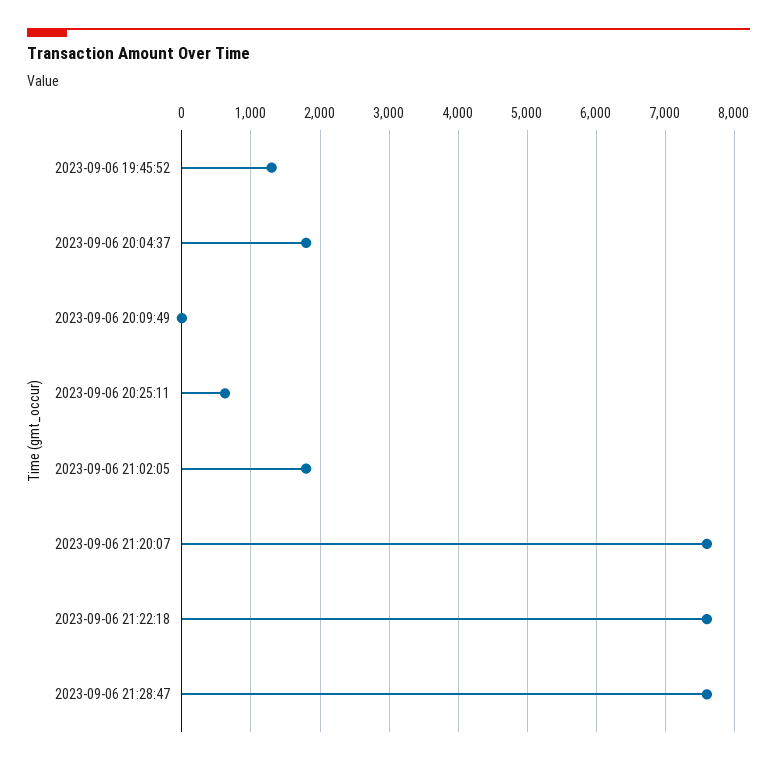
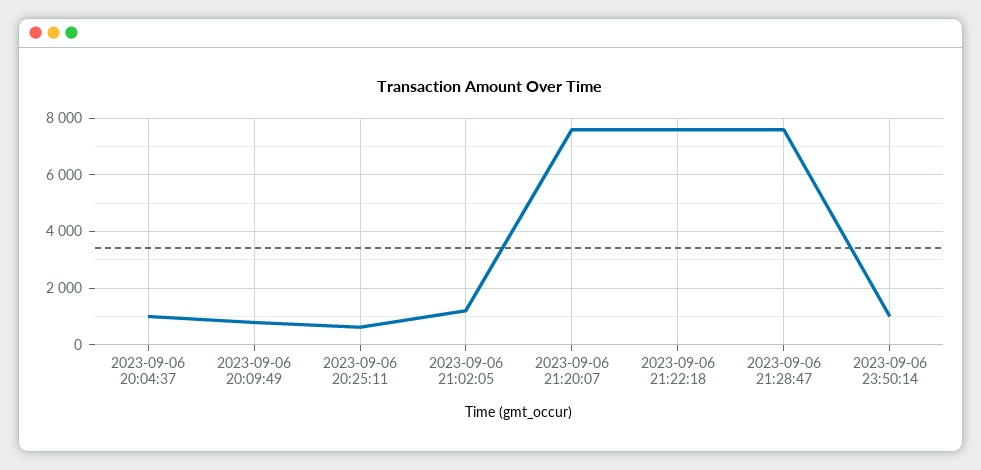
2023-09-06 19:45:52: 1300 -> none
2023-09-06 20:04:37: 1800 -> 1000
2023-09-06 20:09:49: 0 -> 750
2023-09-06 21:02:05: 1800 -> 1250
2023-09-06 23:50:14: none -> 1000

